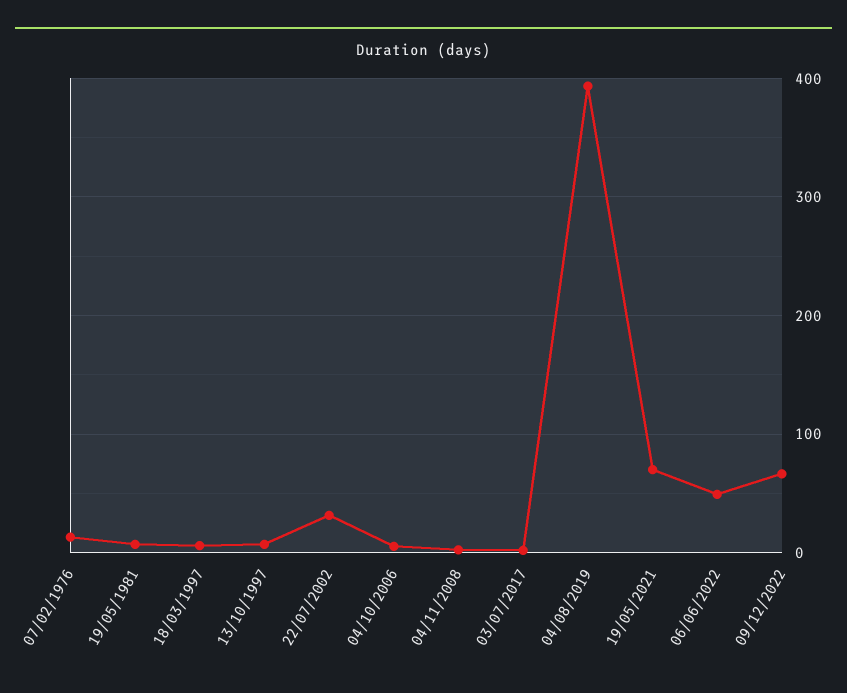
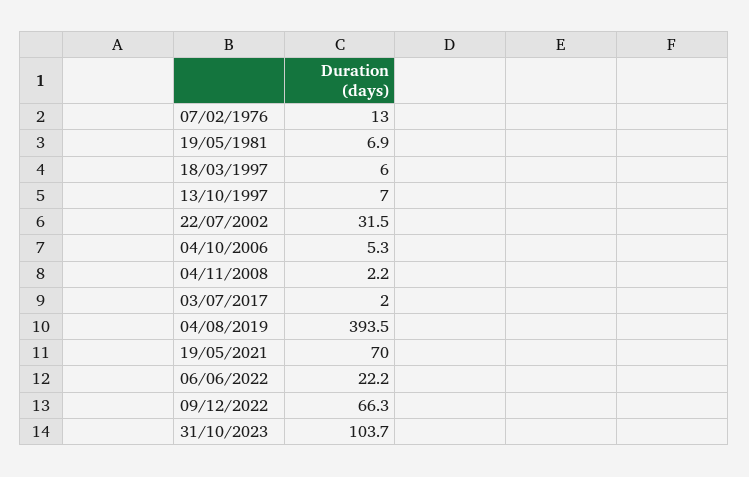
06/06/2022: 50 -> 22.2
31/10/2023: none -> 103.7

